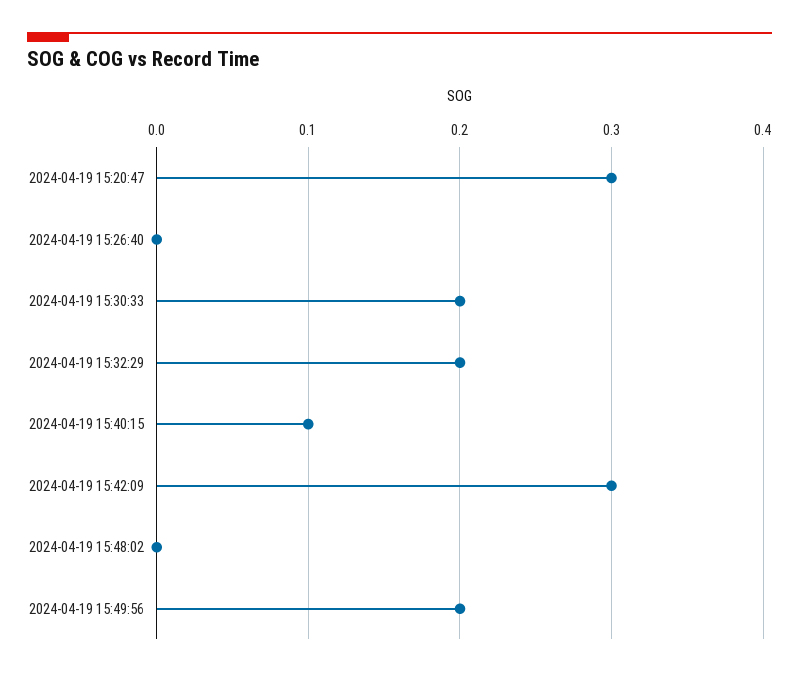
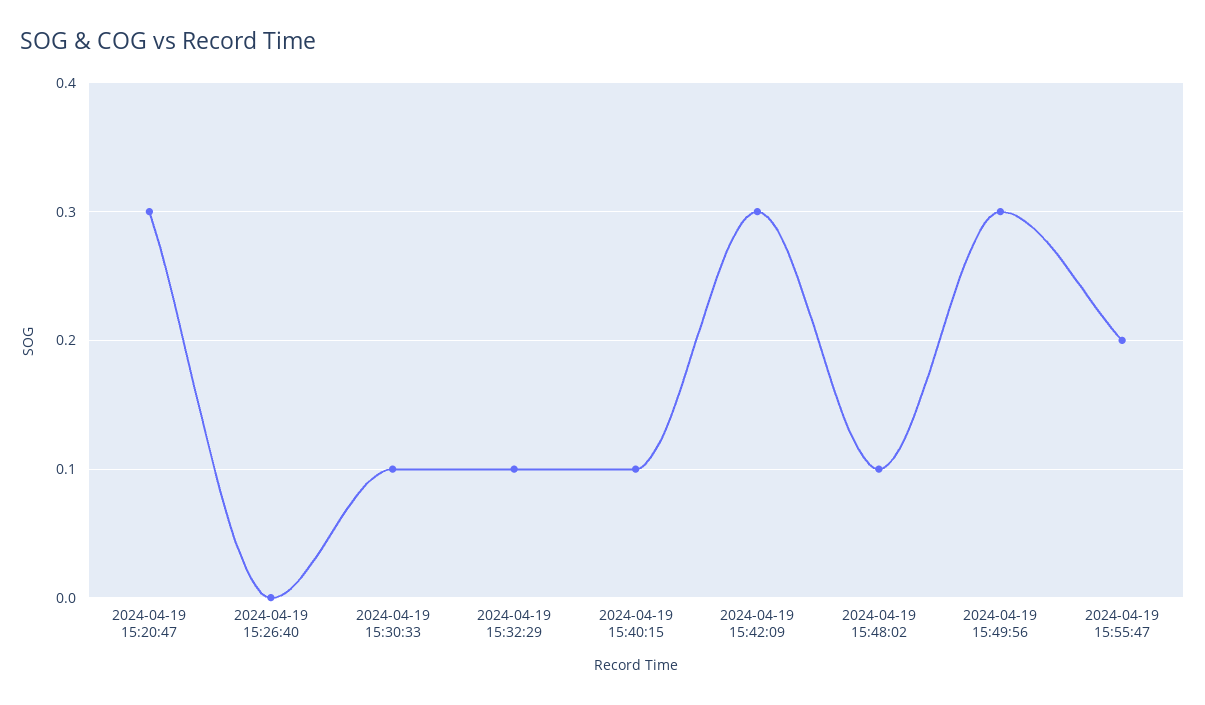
2024-04-19 15:30:33: 0.2 -> 0.1
2024-04-19 15:32:29: 0.2 -> 0.1
2024-04-19 15:48:02: 0 -> 0.1
2024-04-19 15:49:56: 0.2 -> 0.3
2024-04-19 15:55:47: none -> 0.2

